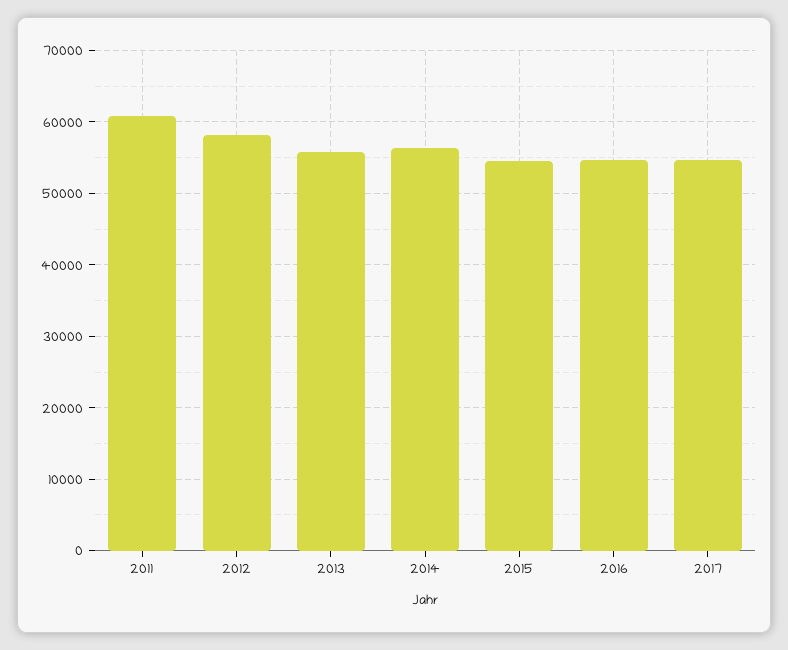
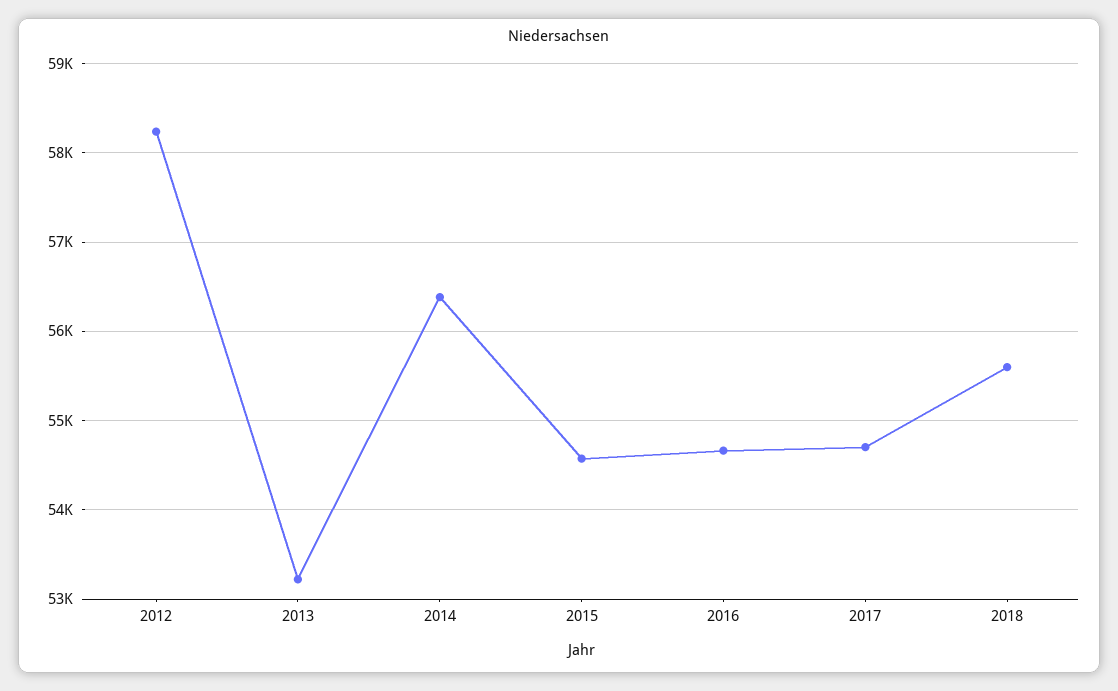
2011: 61000 -> none
2013: 56000 -> 53200
2018: none -> 55600

